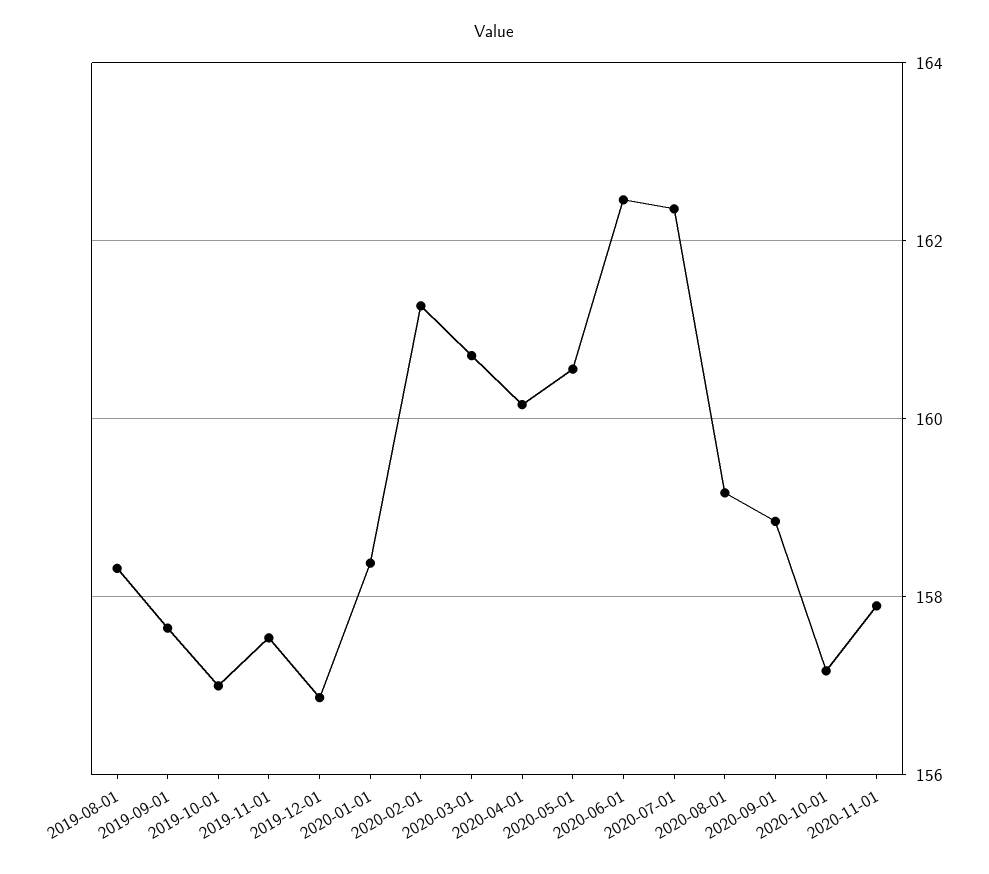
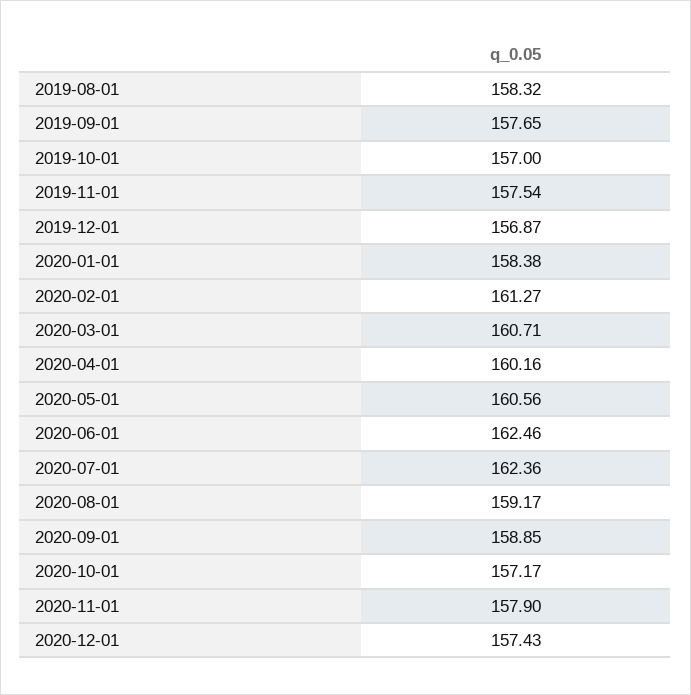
2020-12-01: none -> 157.43

